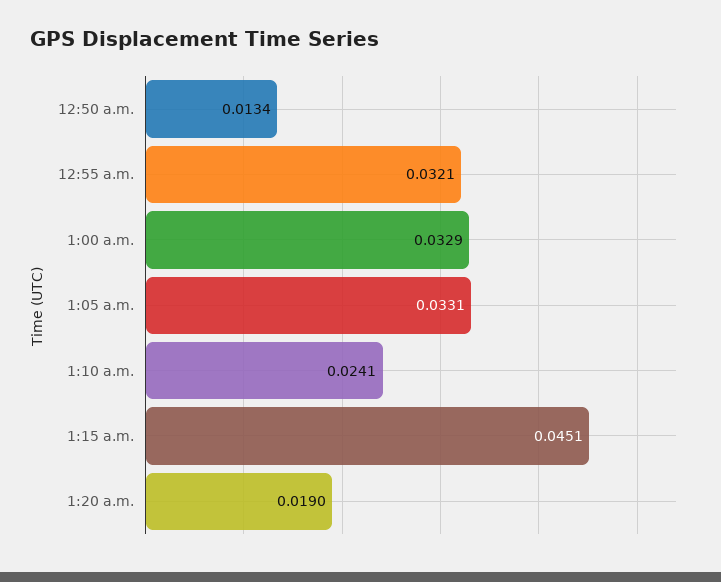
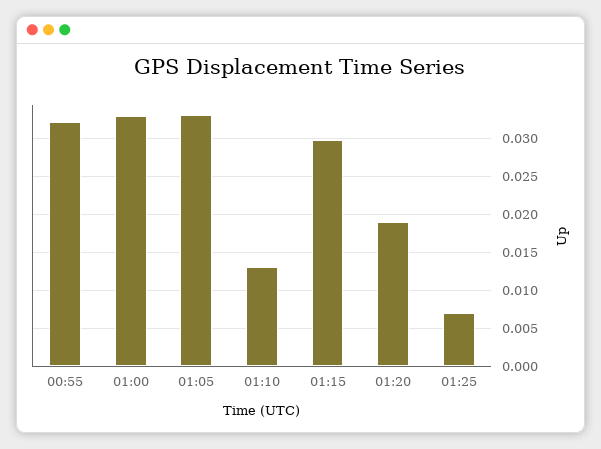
12:50 a.m.: 0.0134 -> none
1:10 a.m.: 0.0241 -> 0.013
1:15 a.m.: 0.0451 -> 0.03
01:25: none -> 0.007

